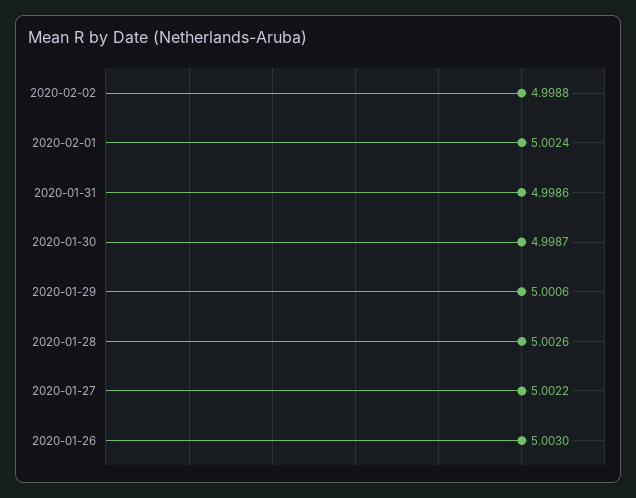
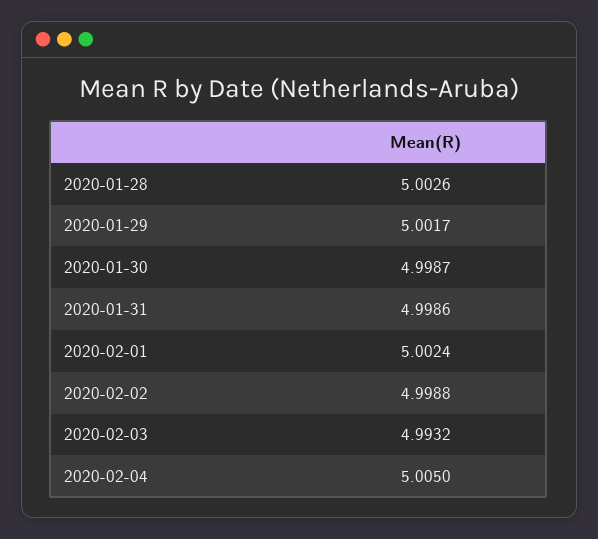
2020-01-29: 5.0006 -> 5.0017
2020-01-27: 5.0022 -> none
2020-01-26: 5.003 -> none
2020-02-03: none -> 4.9932
2020-02-04: none -> 5.005

